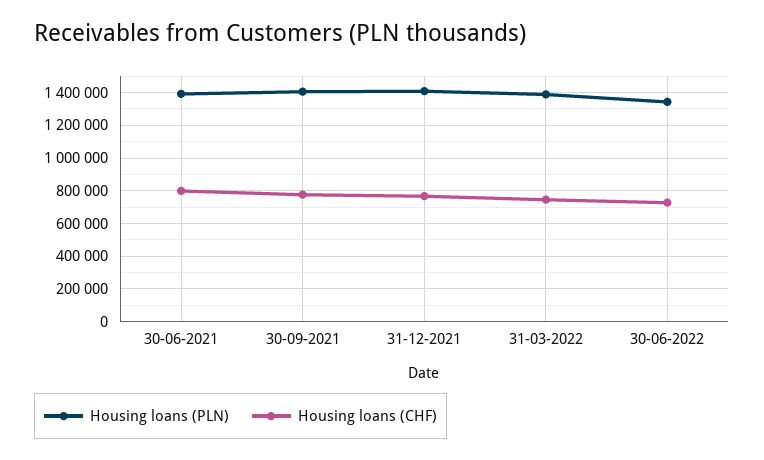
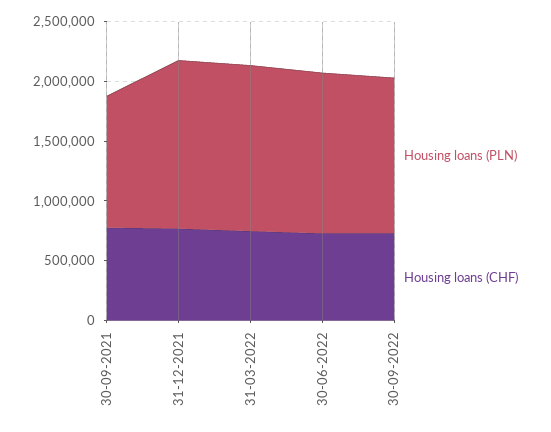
Housing loans (PLN), 30-06-2021: 1400000 -> none
Housing loans (CHF), 30-06-2021: 800000 -> none
Housing loans (PLN), 30-09-2021: 1400000 -> 1100000
Housing loans (PLN), 30-09-2022: none -> 1300000
Housing loans (CHF), 30-09-2022: none -> 700000

